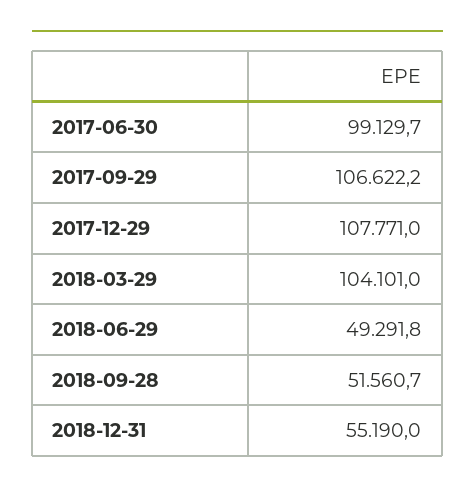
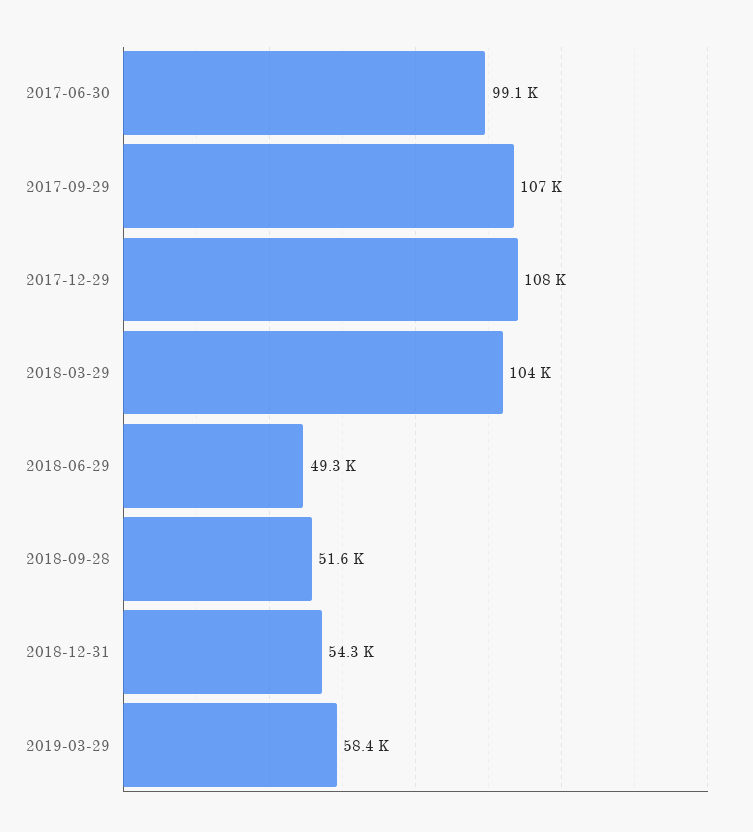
2018-12-31: 55190 -> 54300
2019-03-29: none -> 58400

